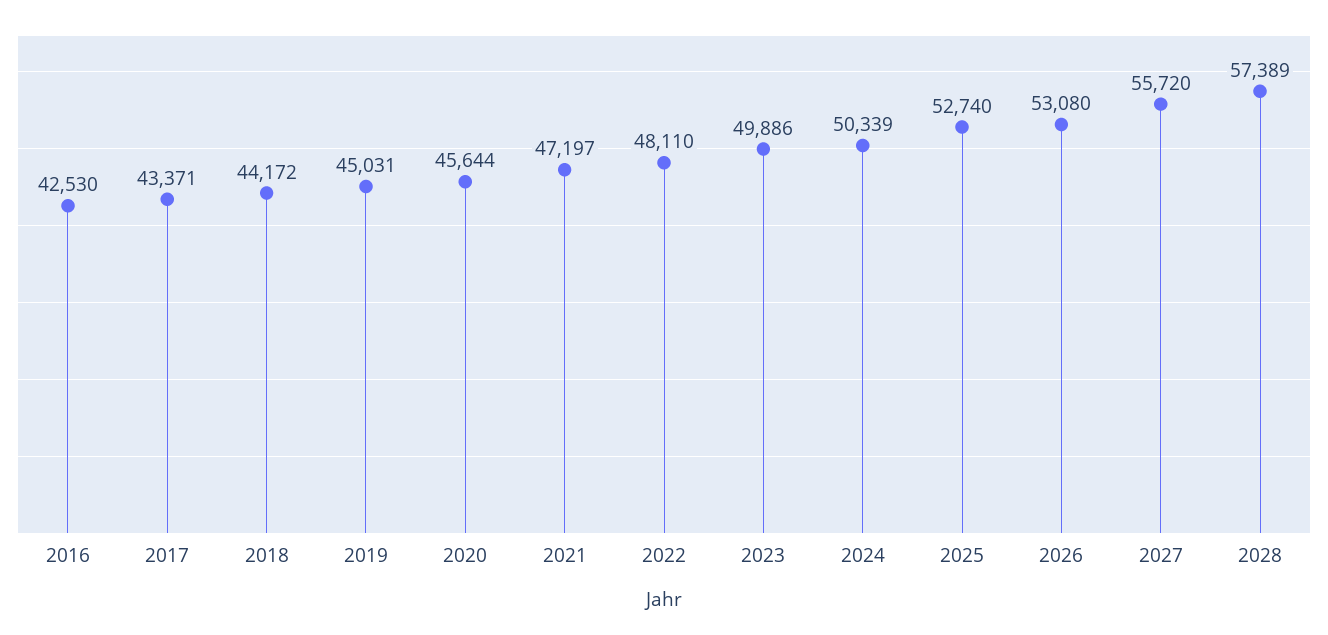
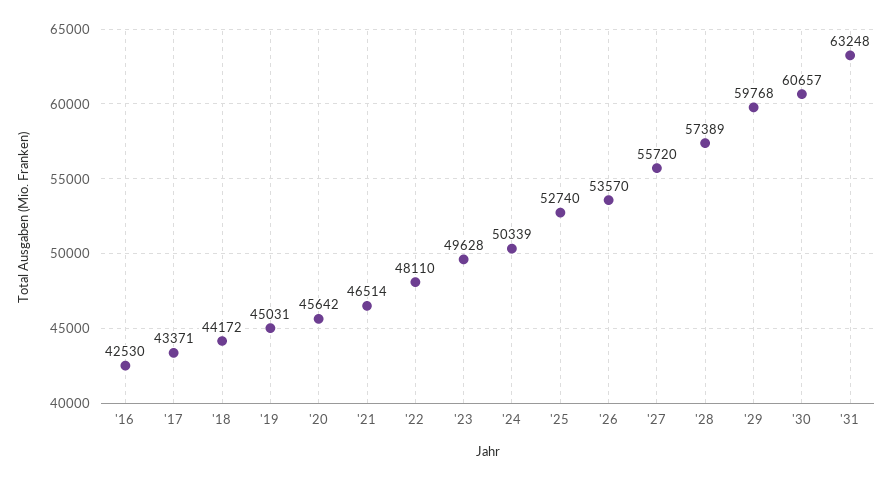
2020: 45644 -> 45642
2021: 47197 -> 46514
2023: 49886 -> 49628
2026: 53080 -> 53570
'29: none -> 59768
'30: none -> 60657
'31: none -> 63248

